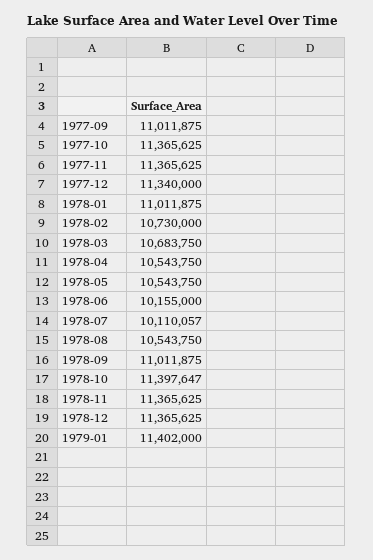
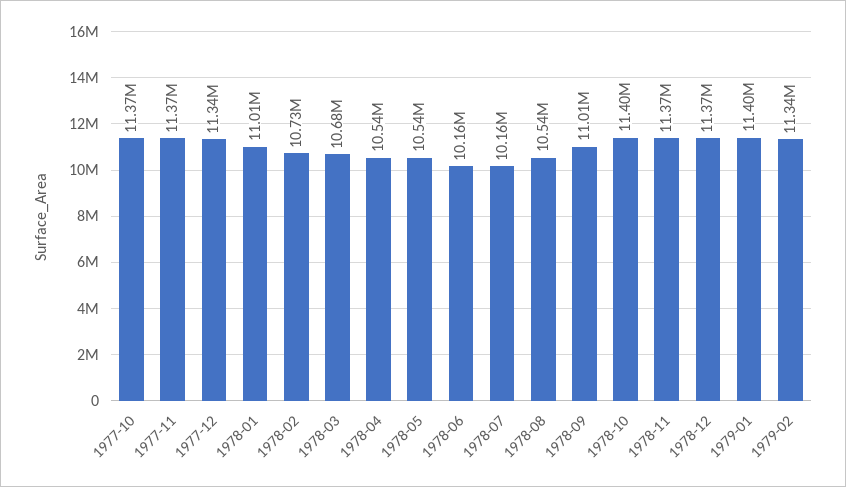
1977-09: 11011875 -> none
1978-07: 10110057 -> 10160000
1979-02: none -> 11340000

